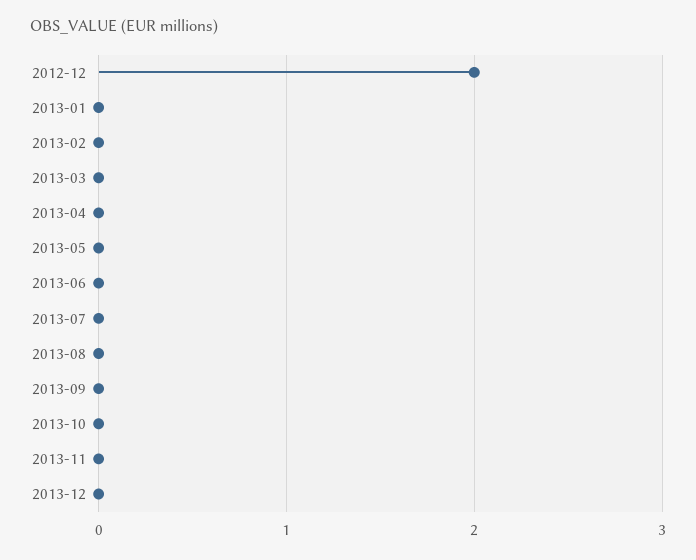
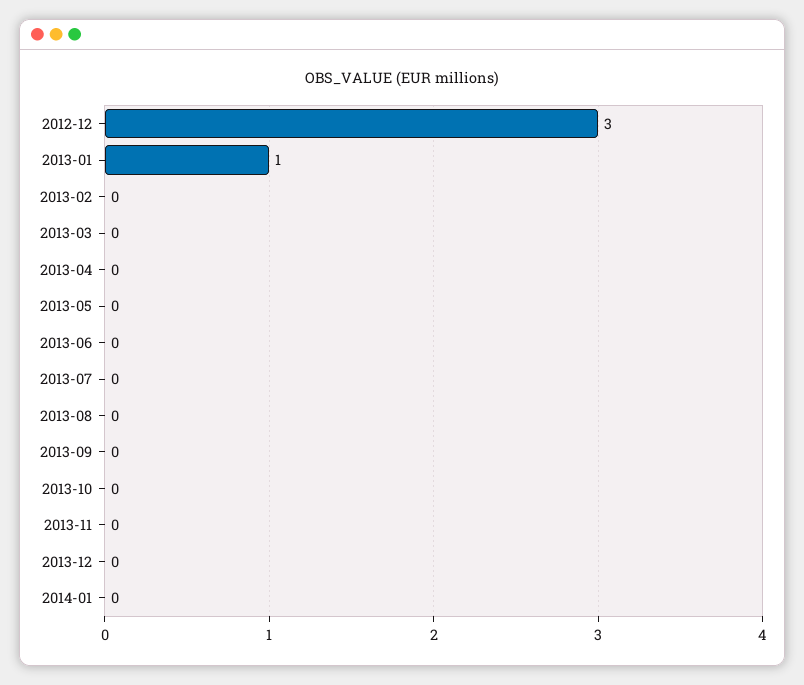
2012-12: 2 -> 3
2013-01: 0 -> 1
2014-01: none -> 0

